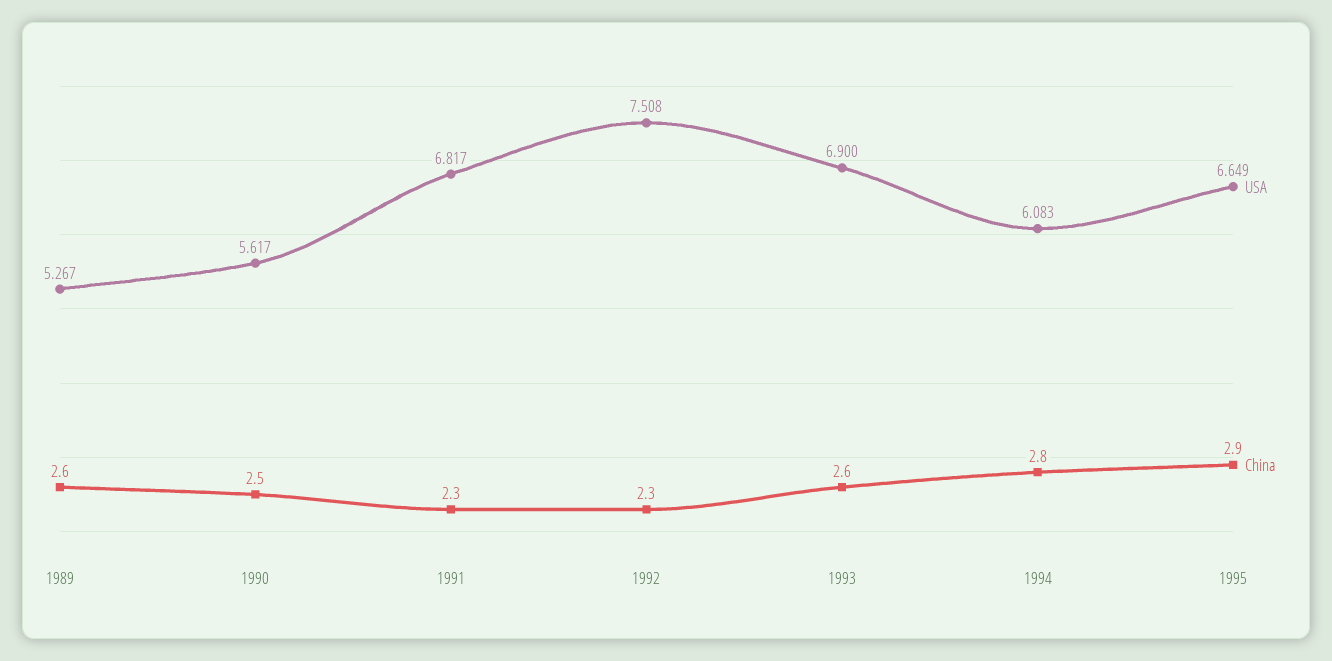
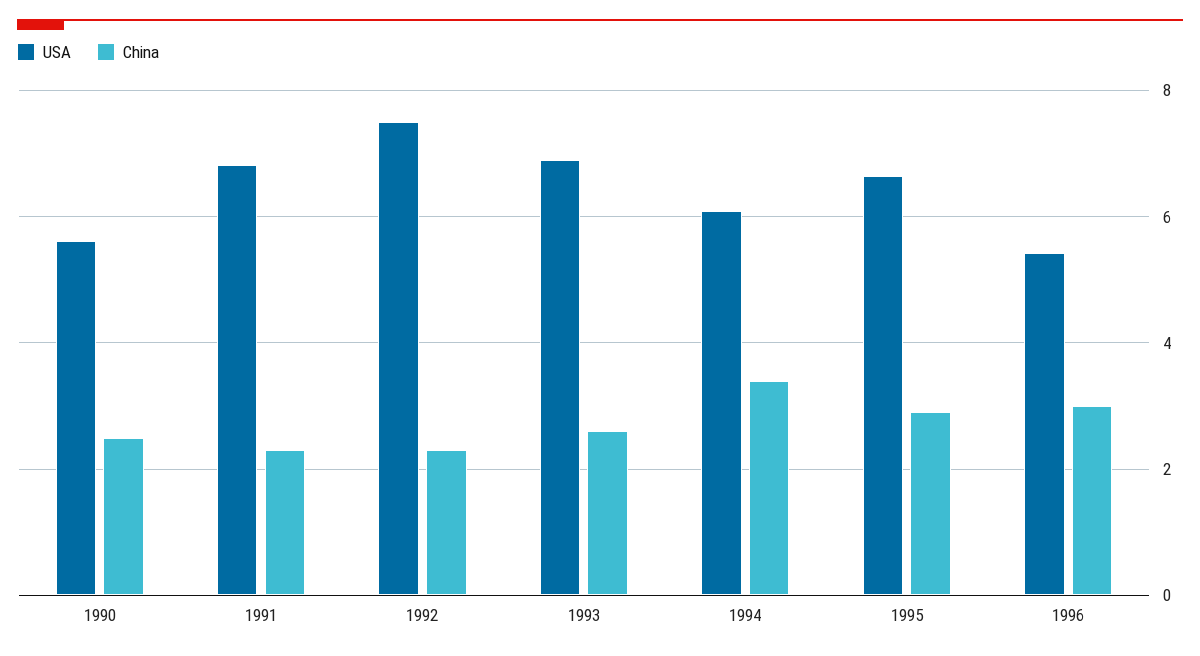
USA, 1989: 5.267 -> none
China, 1989: 2.6 -> none
China, 1994: 2.8 -> 3.4
USA, 1996: none -> 5.4
China, 1996: none -> 3

